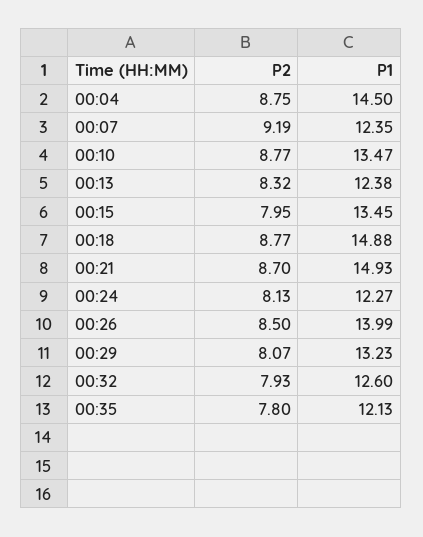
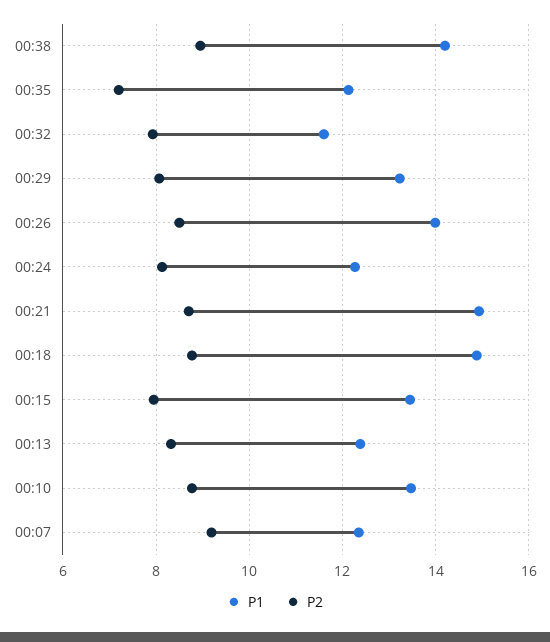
P2, 00:04: 8.75 -> none
P1, 00:04: 14.5 -> none
P1, 00:32: 12.6 -> 11.6
P2, 00:35: 7.8 -> 7.2
P1, 00:38: none -> 14.2
P2, 00:38: none -> 9

